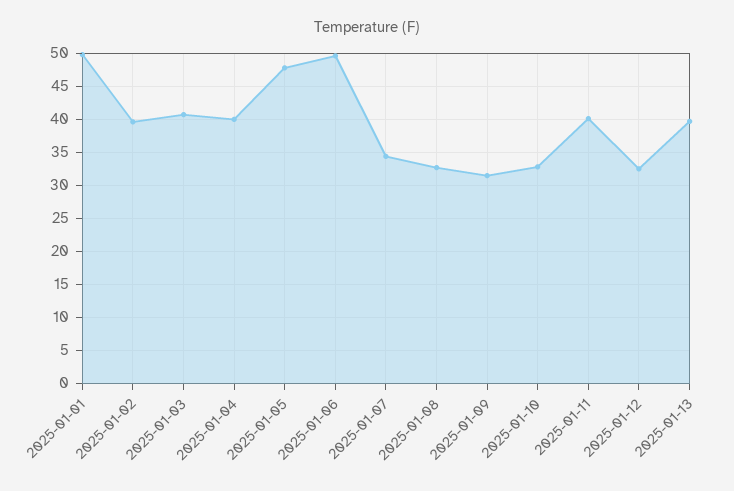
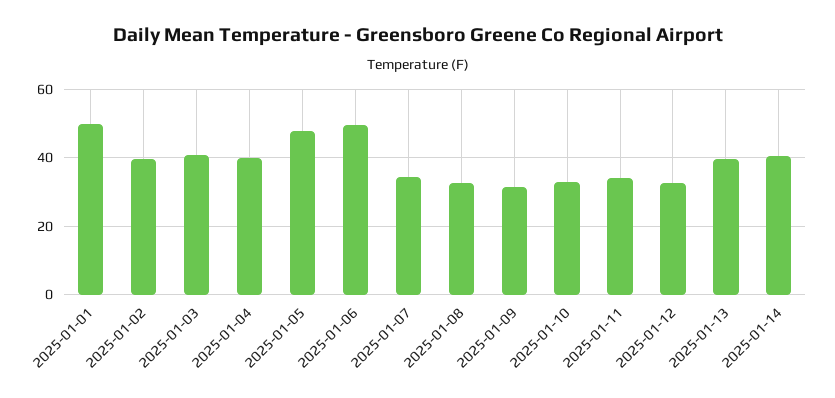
2025-01-11: 40 -> 34
2025-01-14: none -> 40

